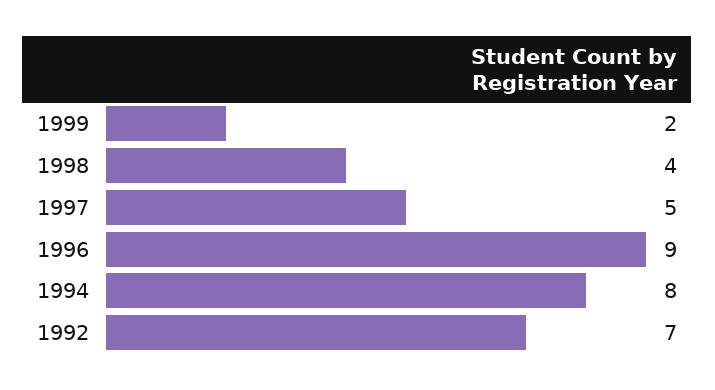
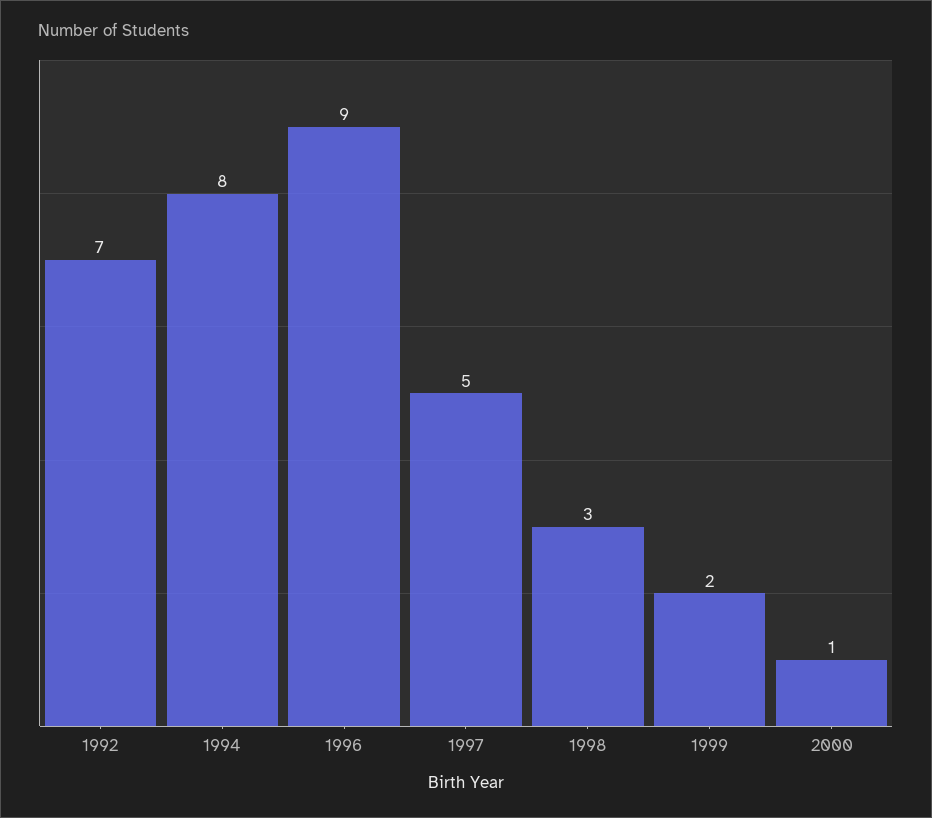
1998: 4 -> 3
2000: none -> 1

